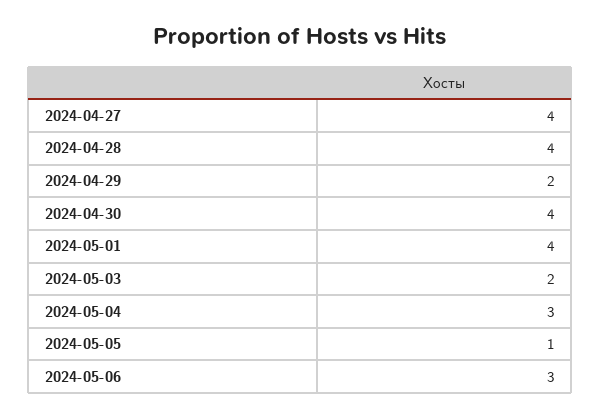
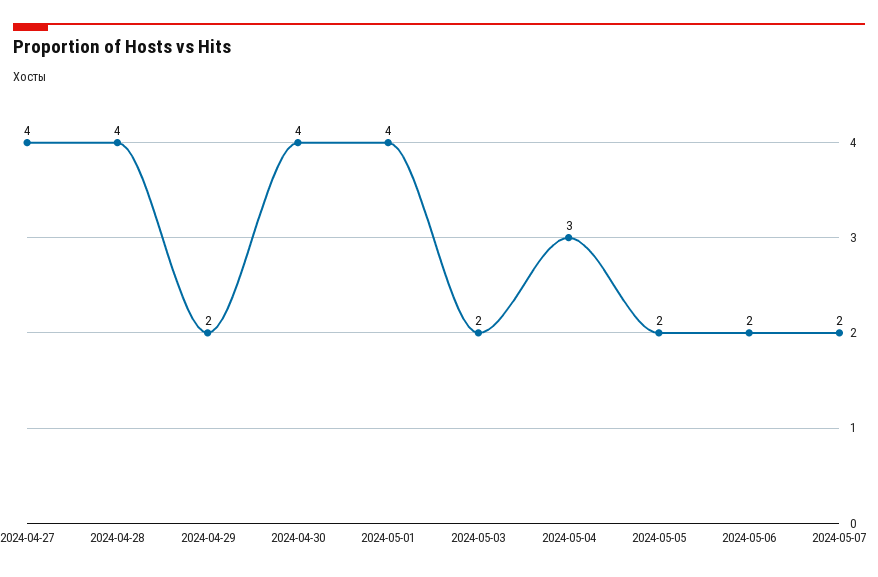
2024-05-05: 1 -> 2
2024-05-06: 3 -> 2
2024-05-07: none -> 2

